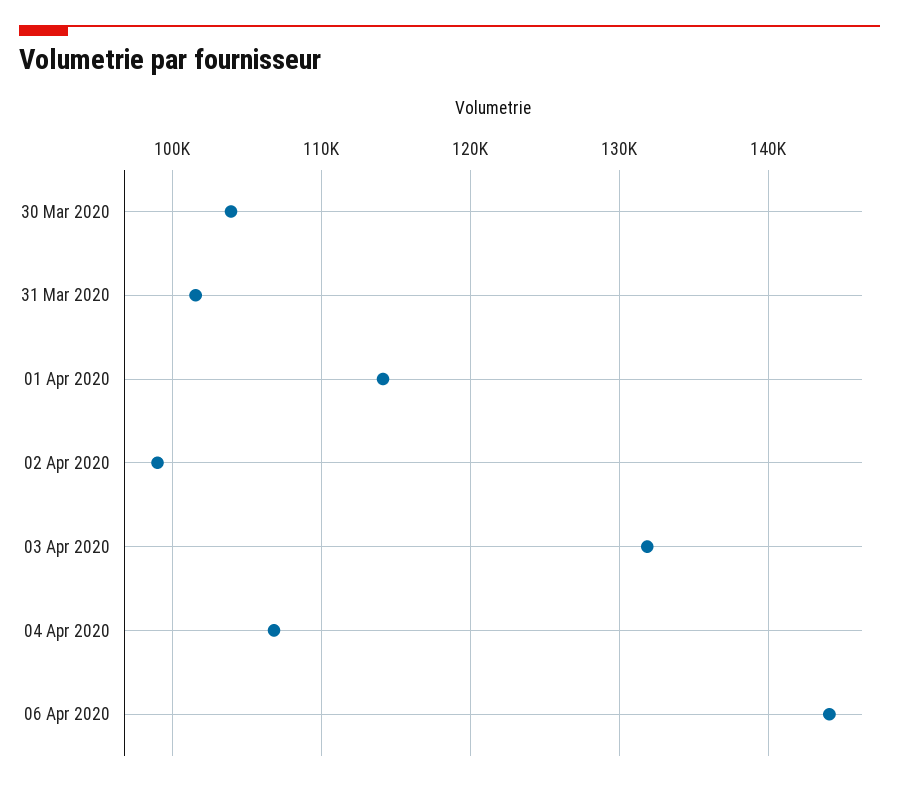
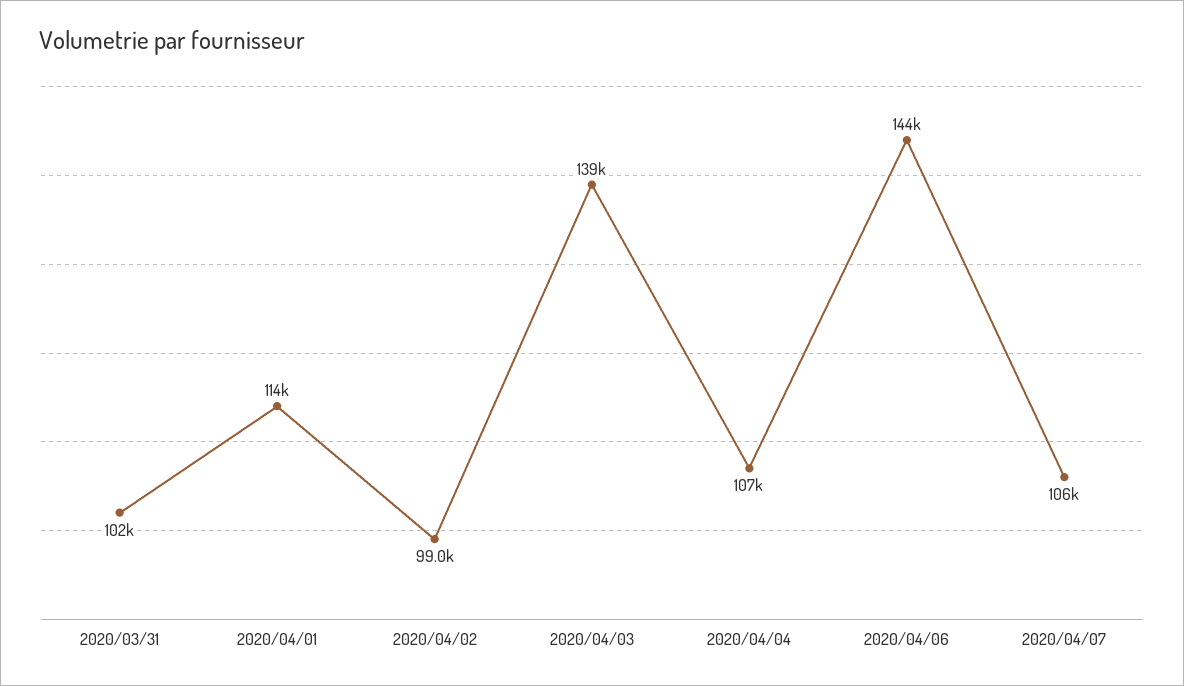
30 Mar 2020: 104000 -> none
03 Apr 2020: 132000 -> 139000
2020/04/07: none -> 106000

